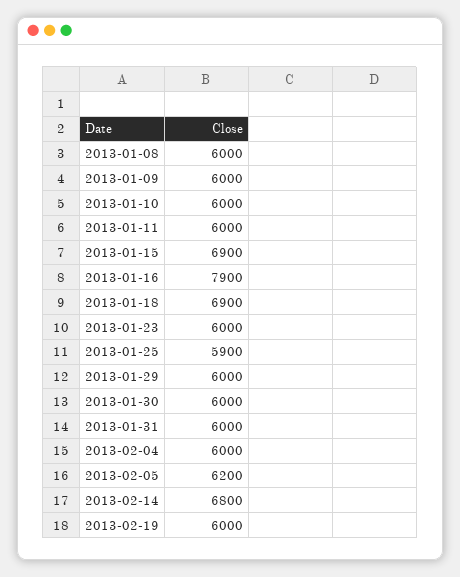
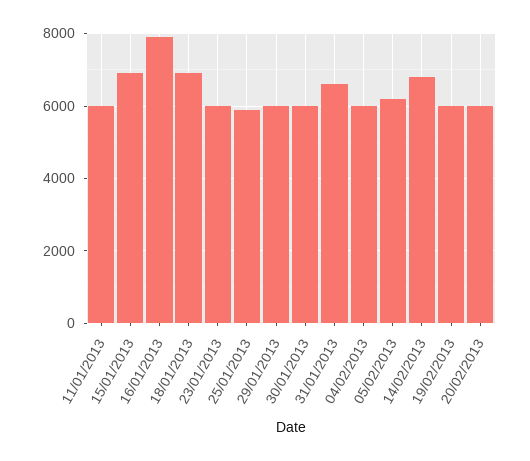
2013-01-08: 6000 -> none
2013-01-09: 6000 -> none
2013-01-10: 6000 -> none
2013-01-31: 6000 -> 6600
20/02/2013: none -> 6000

